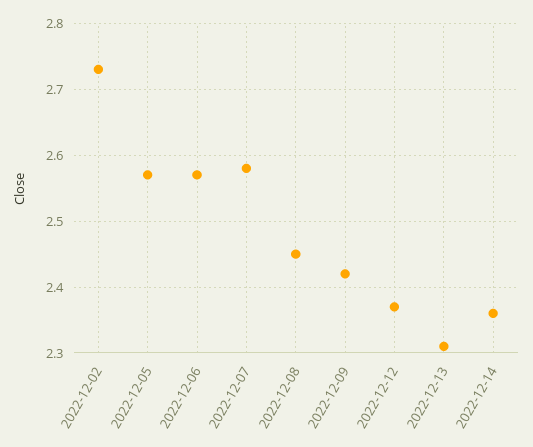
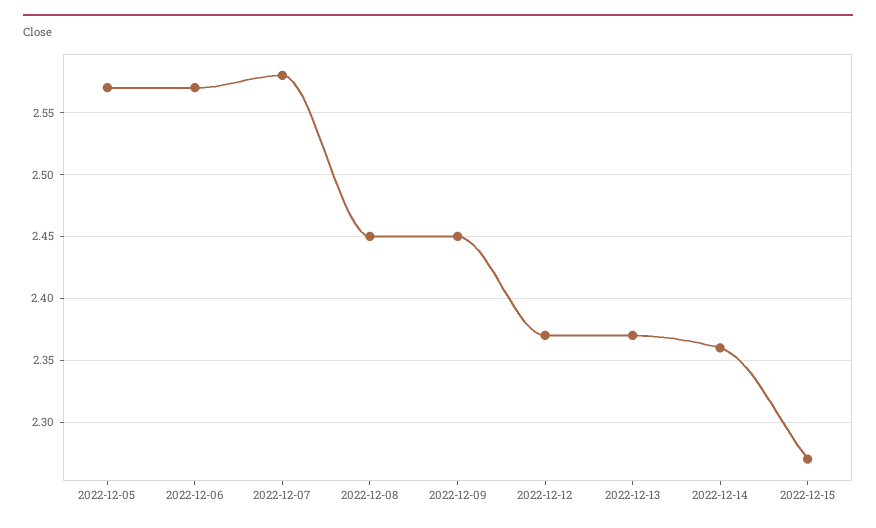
2022-12-02: 2.73 -> none
2022-12-09: 2.42 -> 2.45
2022-12-13: 2.31 -> 2.37
2022-12-15: none -> 2.27

